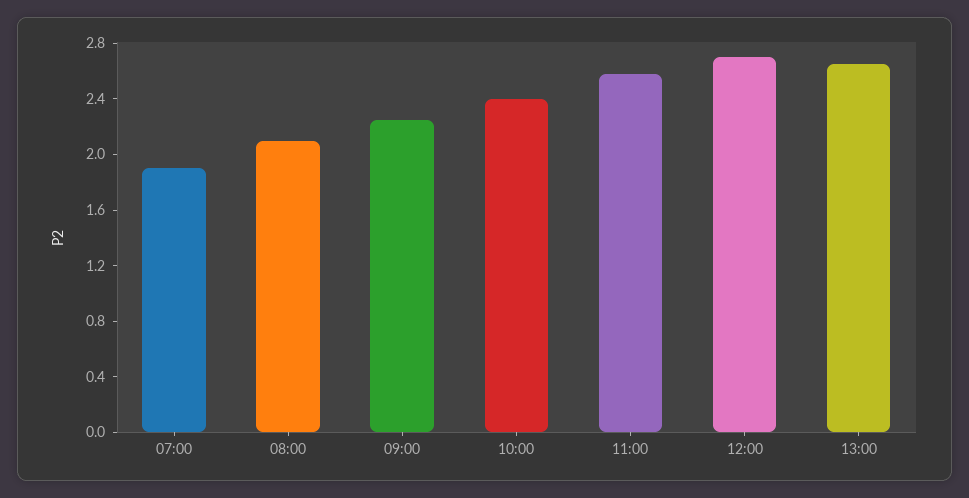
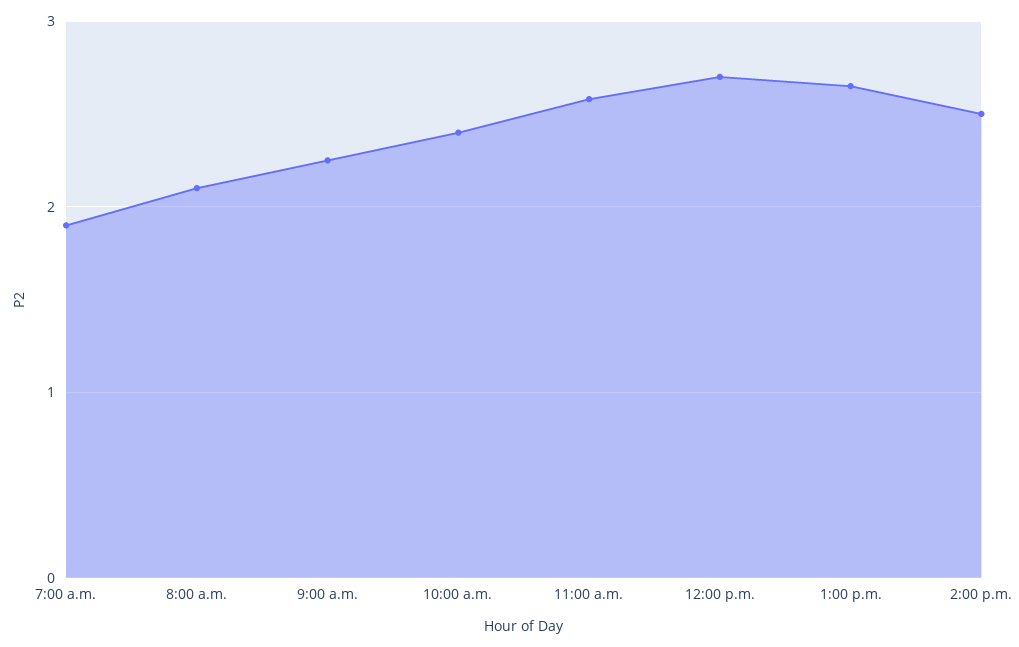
2:00 p.m.: none -> 2.5

